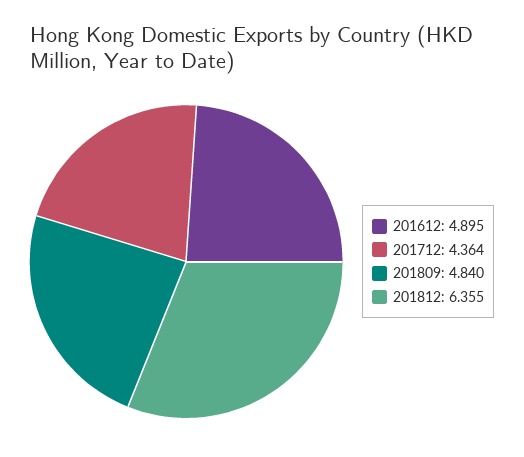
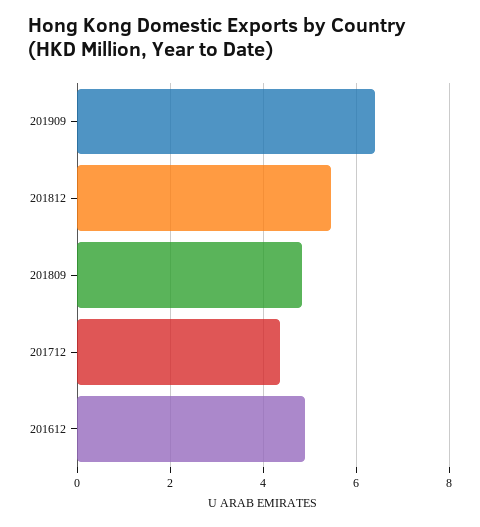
201812: 6.355 -> 5.4
201909: none -> 6.4

